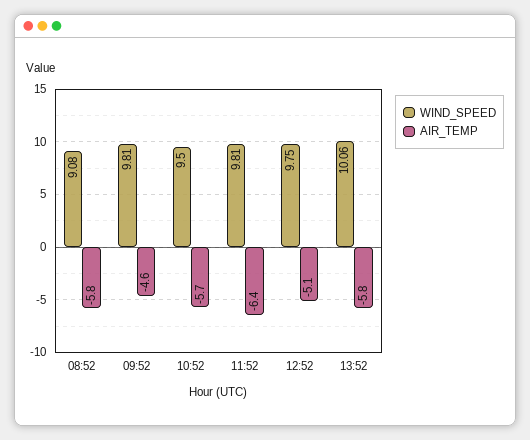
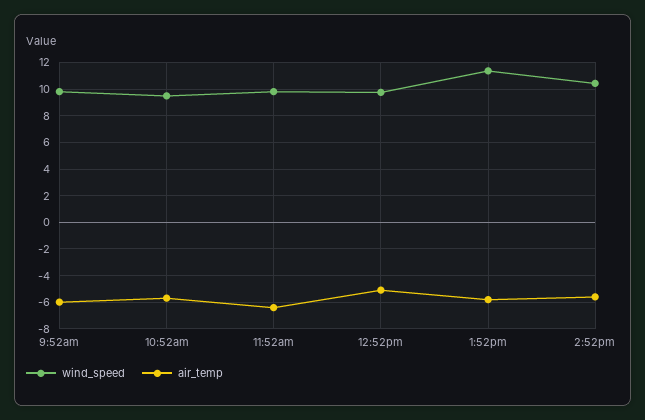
WIND_SPEED, 08:52: 9.08 -> none
AIR_TEMP, 08:52: -5.8 -> none
AIR_TEMP, 09:52: -4.6 -> -6
WIND_SPEED, 13:52: 10.06 -> 11.5
WIND_SPEED, 2:52pm: none -> 10.5
AIR_TEMP, 2:52pm: none -> -5.5

